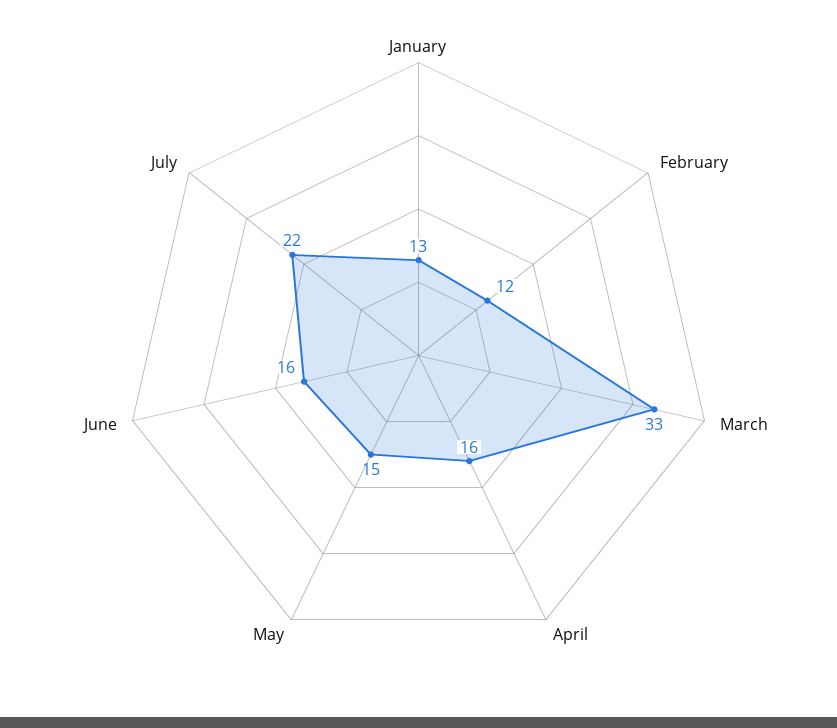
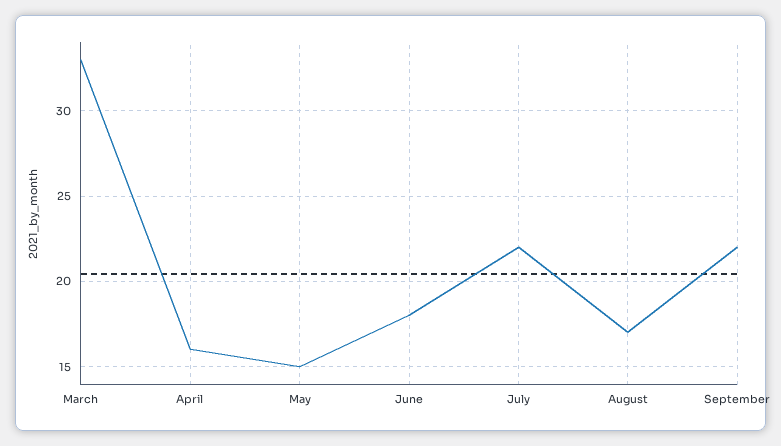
January: 13 -> none
February: 12 -> none
June: 16 -> 18
August: none -> 17
September: none -> 22

